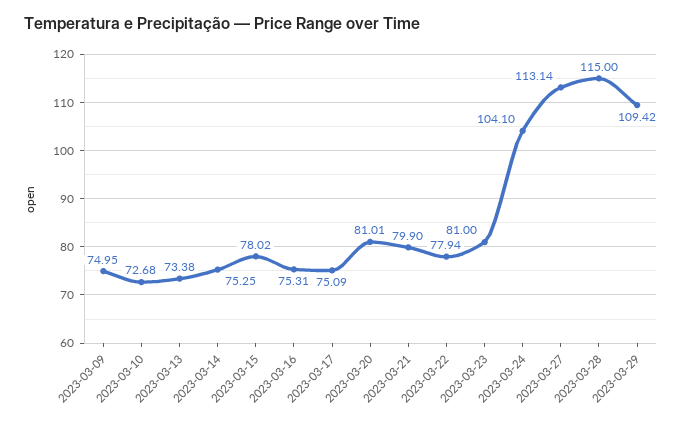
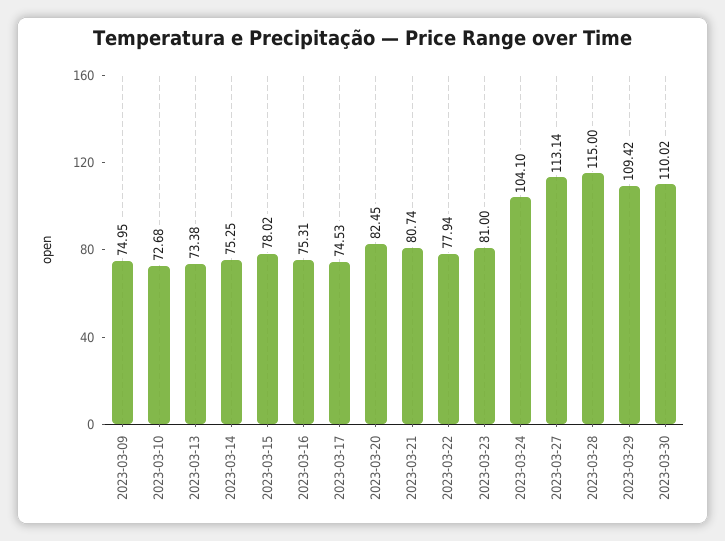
2023-03-17: 75.09 -> 74.53
2023-03-20: 81.01 -> 82.45
2023-03-21: 79.9 -> 80.74
2023-03-30: none -> 110.02

